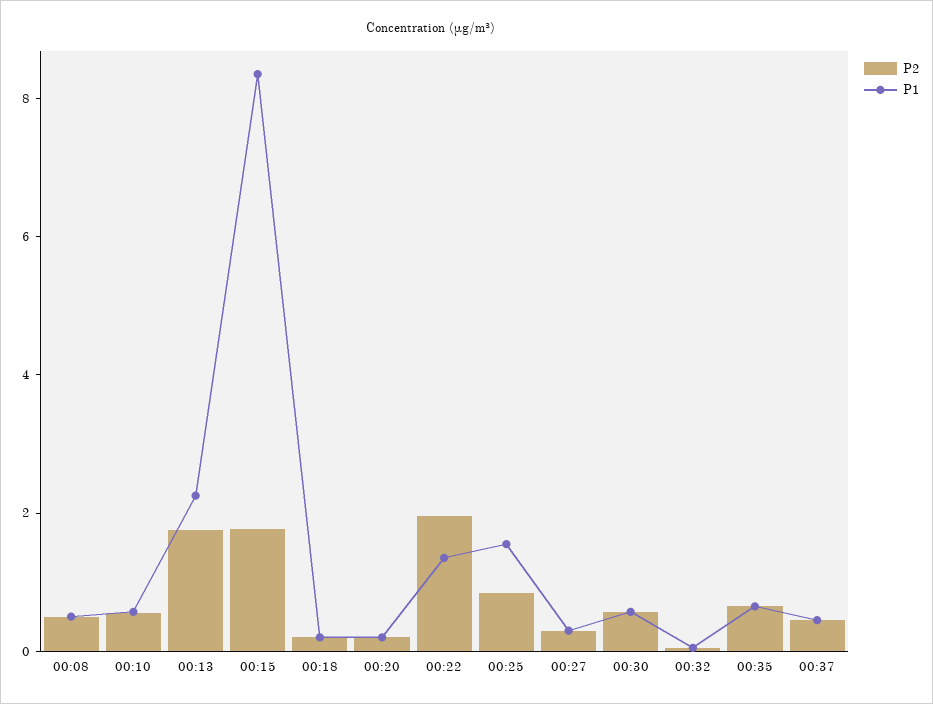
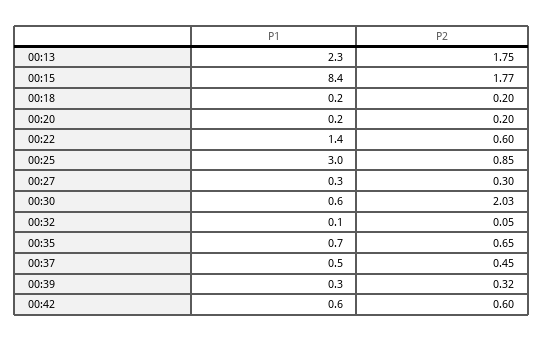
P2, 00:08: 0.5 -> none
P1, 00:08: 0.5 -> none
P2, 00:10: 0.5 -> none
P1, 00:10: 0.5 -> none
P2, 00:22: 2 -> 0.6
P1, 00:25: 1.5 -> 3
P2, 00:30: 0.5 -> 2.03
P1, 00:39: none -> 0.3
P2, 00:39: none -> 0.32
P1, 00:42: none -> 0.6
P2, 00:42: none -> 0.6

